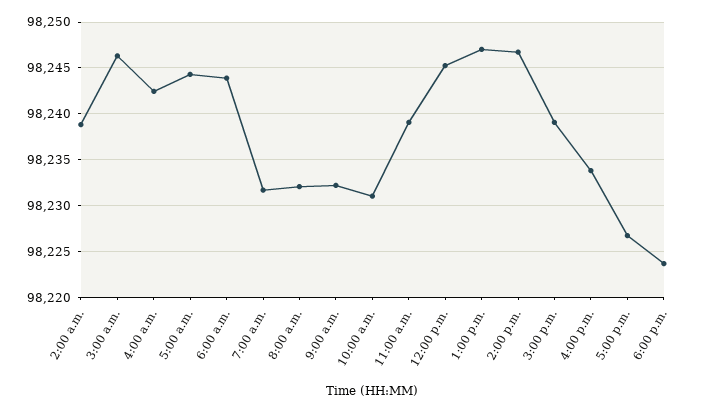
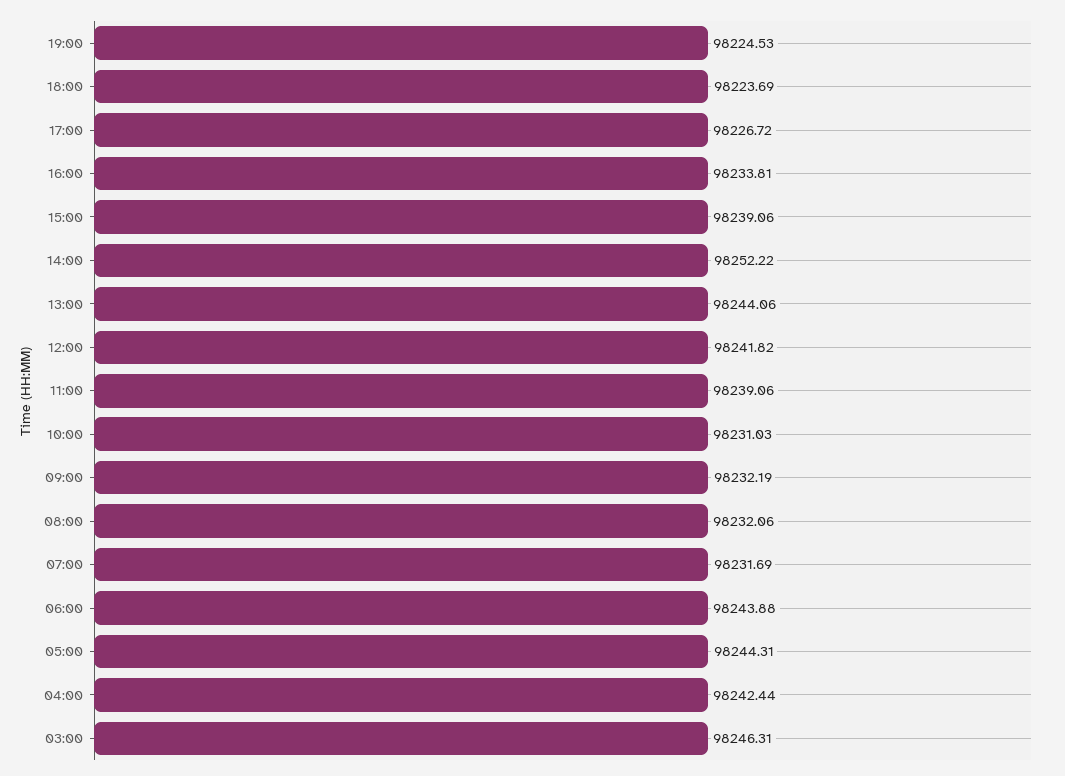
2:00 a.m.: 98239 -> none
12:00 p.m.: 98245 -> 98241.82
1:00 p.m.: 98247 -> 98244.06
2:00 p.m.: 98247 -> 98252.22
19:00: none -> 98224.53

